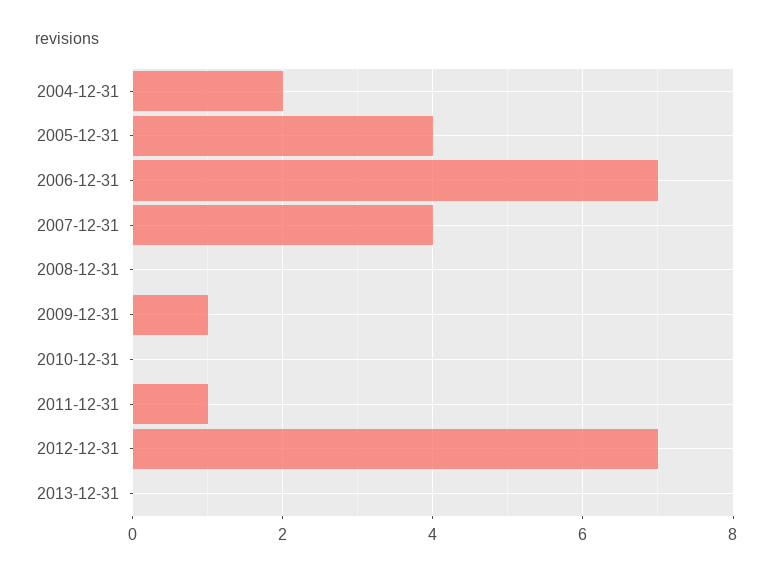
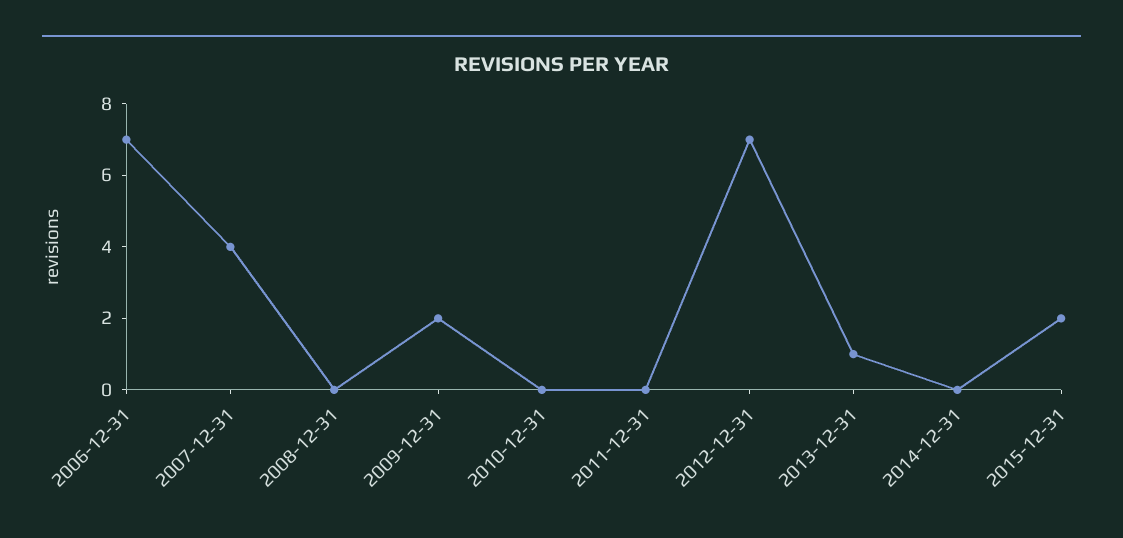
2004-12-31: 2 -> none
2005-12-31: 4 -> none
2009-12-31: 1 -> 2
2011-12-31: 1 -> 0
2013-12-31: 0 -> 1
2014-12-31: none -> 0
2015-12-31: none -> 2

